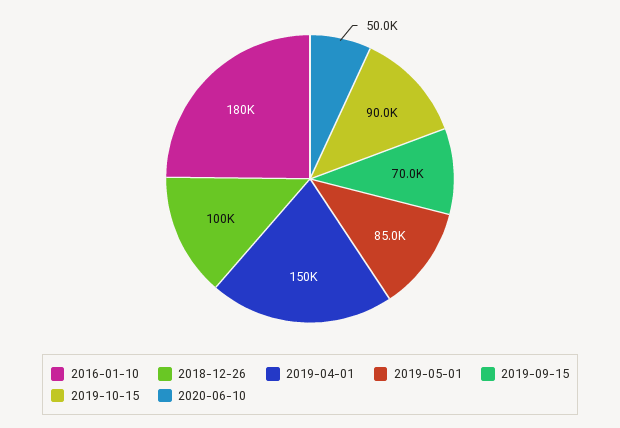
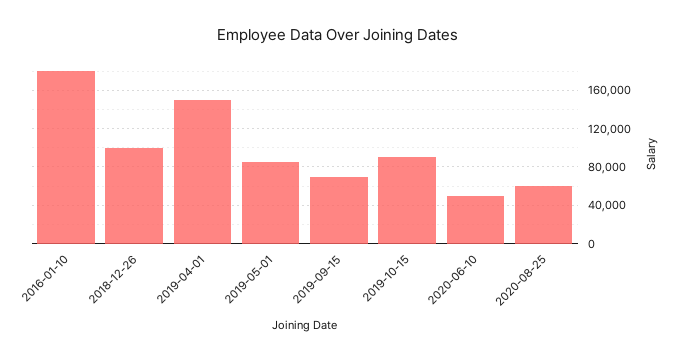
2020-08-25: none -> 60000

